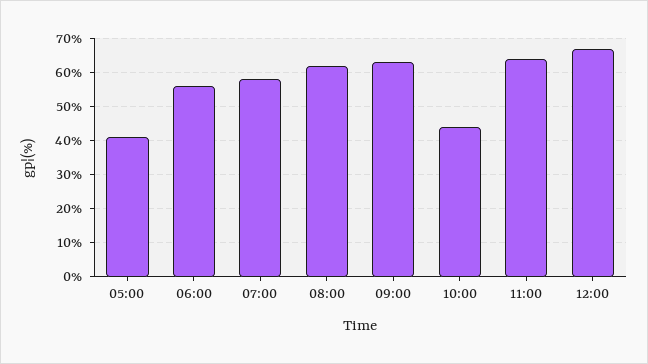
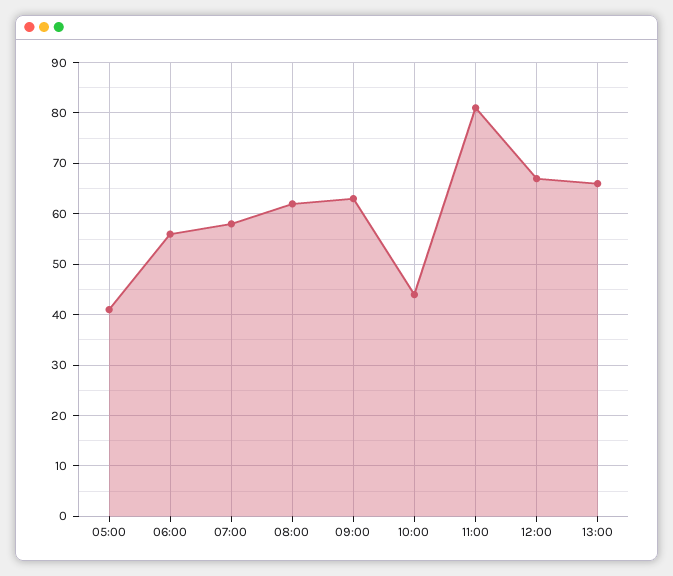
11:00: 65 -> 80
13:00: none -> 65

